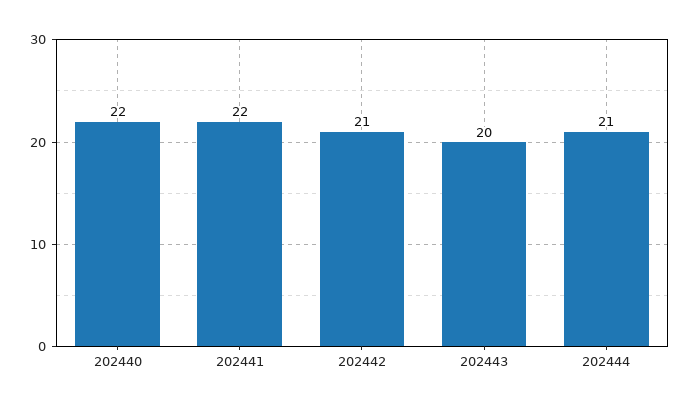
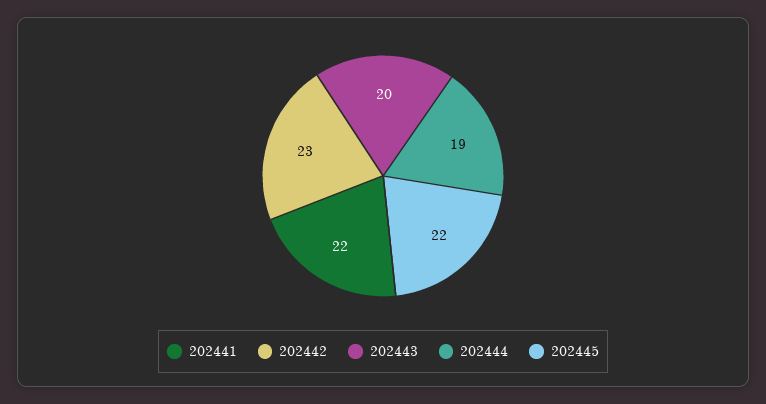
202440: 22 -> none
202442: 21 -> 23
202444: 21 -> 19
202445: none -> 22

